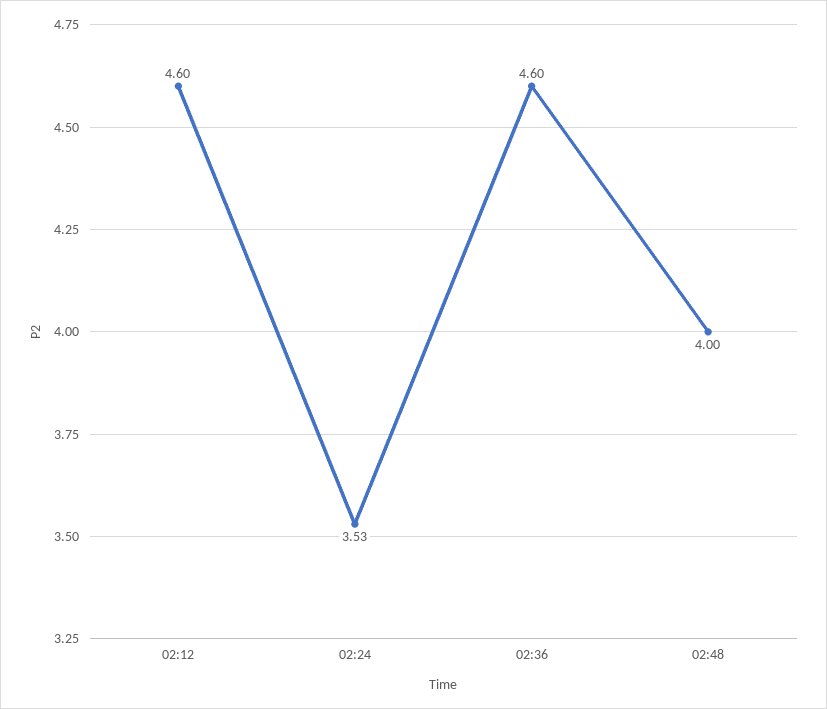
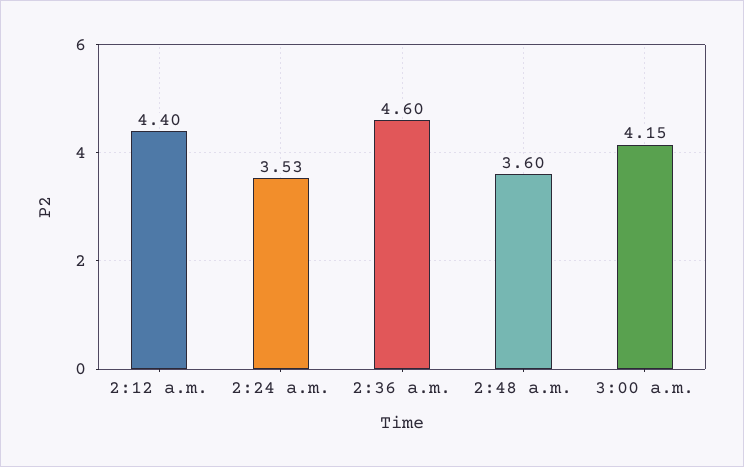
02:12: 4.6 -> 4.4
02:48: 4 -> 3.6
3:00 a.m.: none -> 4.15

